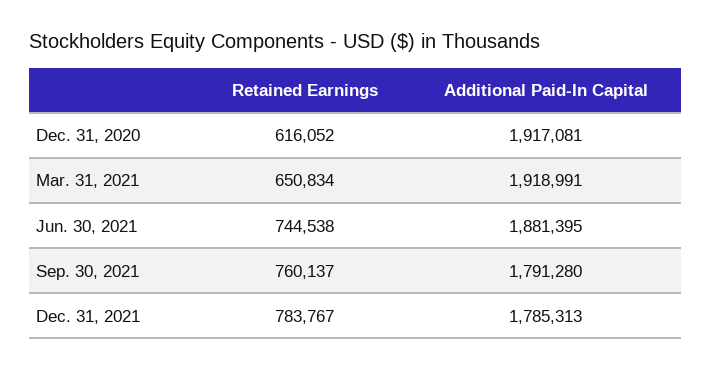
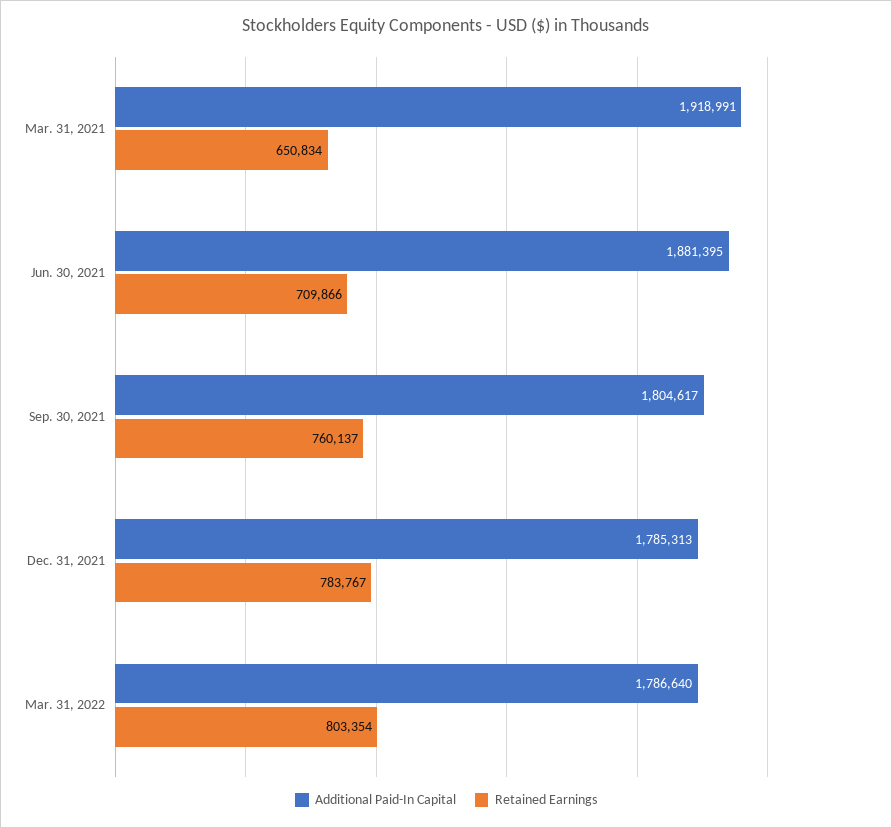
Retained Earnings, Dec. 31, 2020: 616052 -> none
Additional Paid-In Capital, Dec. 31, 2020: 1917081 -> none
Retained Earnings, Jun. 30, 2021: 744538 -> 709866
Additional Paid-In Capital, Sep. 30, 2021: 1791280 -> 1804617
Additional Paid-In Capital, Mar. 31, 2022: none -> 1786640
Retained Earnings, Mar. 31, 2022: none -> 803354

